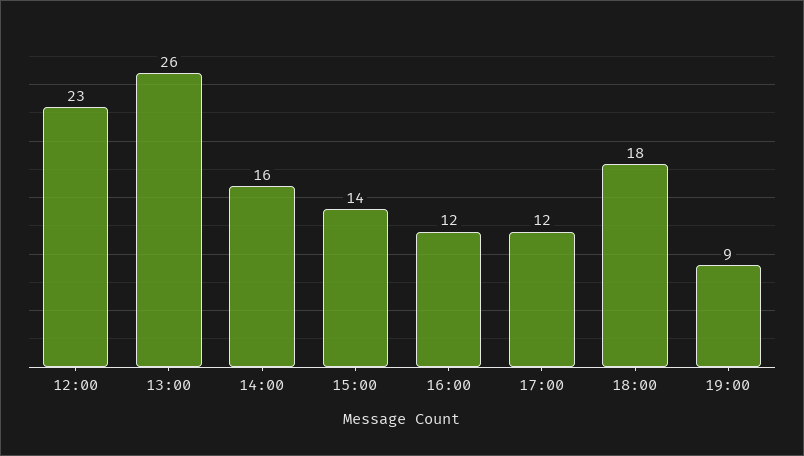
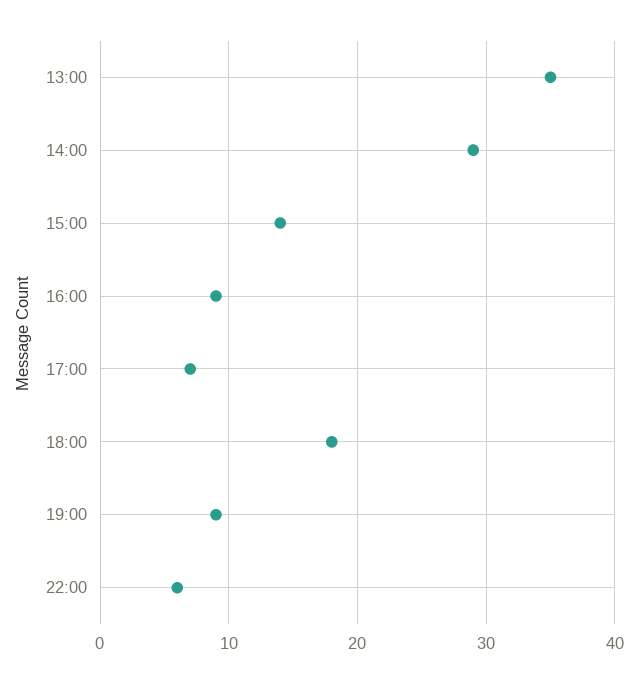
12:00: 23 -> none
13:00: 26 -> 35
14:00: 16 -> 29
16:00: 12 -> 9
17:00: 12 -> 7
22:00: none -> 6

